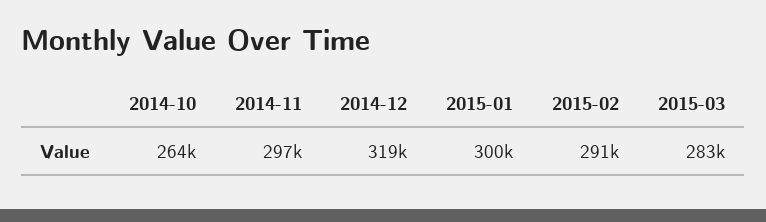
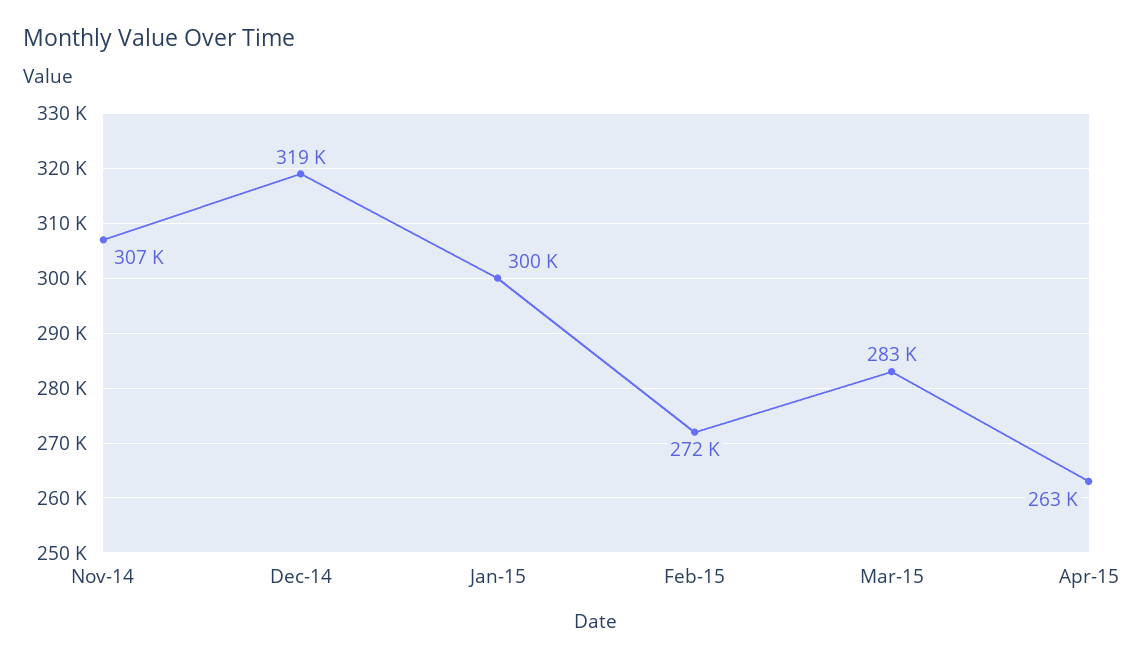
2014-10: 264000 -> none
2014-11: 297000 -> 307000
2015-02: 291000 -> 272000
Apr-15: none -> 263000

